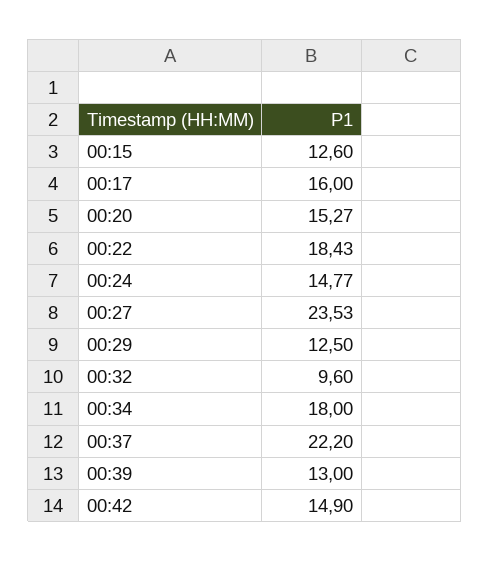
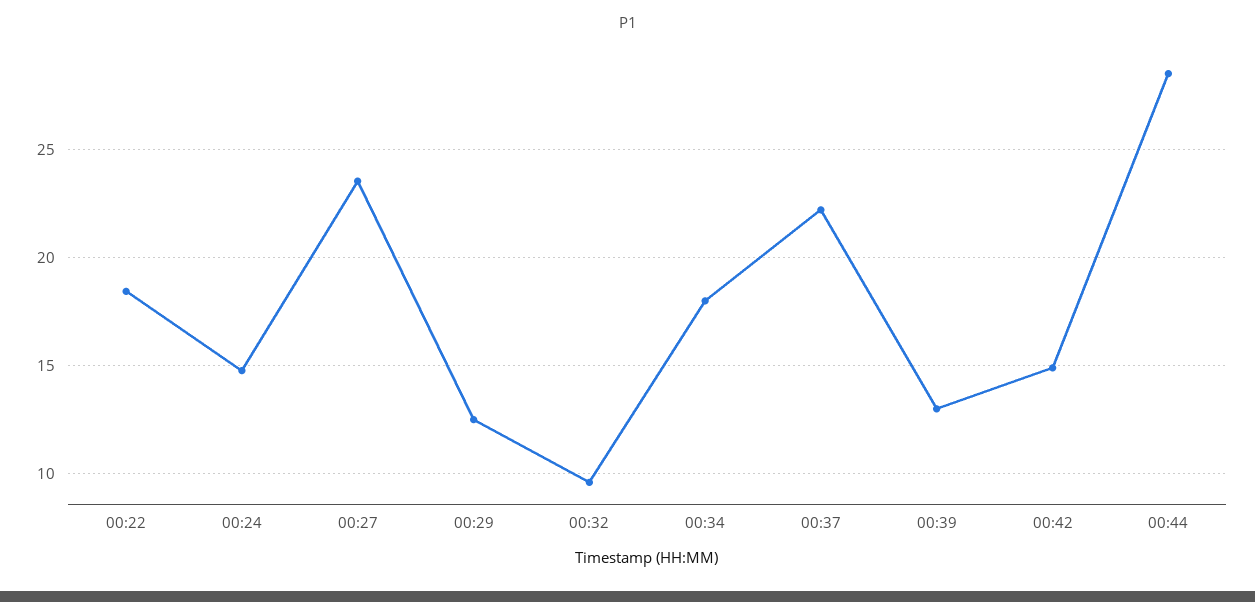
00:15: 12.6 -> none
00:17: 16 -> none
00:20: 15.27 -> none
00:44: none -> 28.5

